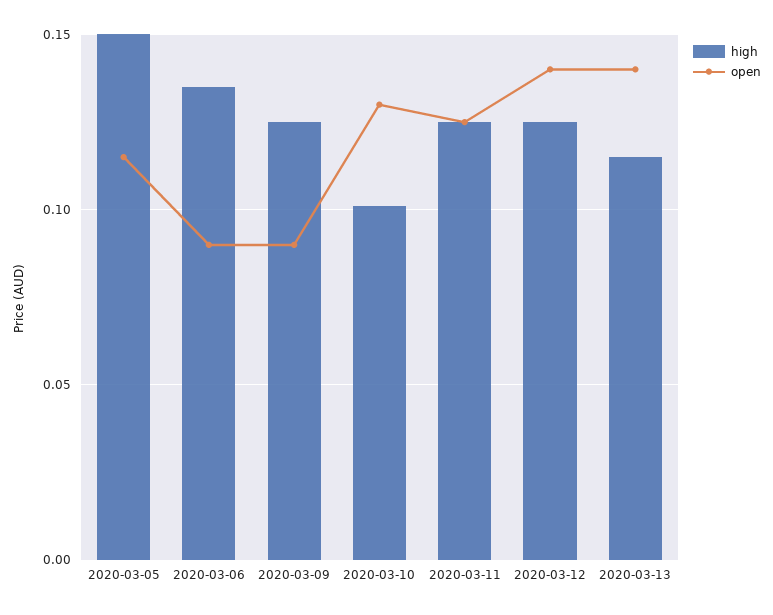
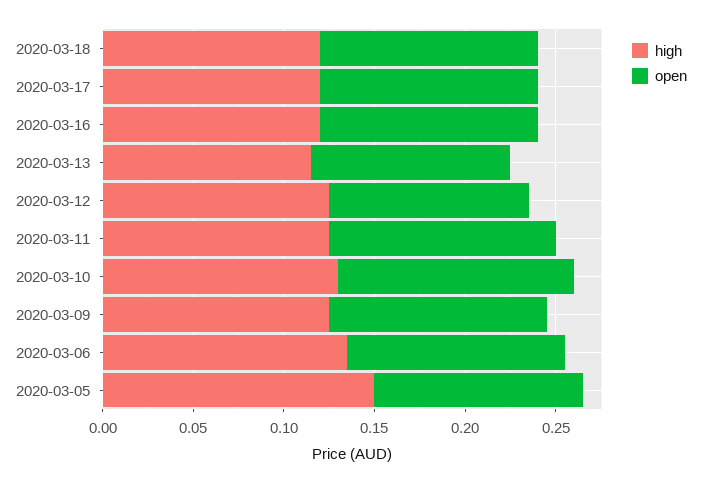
open, 2020-03-06: 0.09 -> 0.12
open, 2020-03-09: 0.09 -> 0.12
high, 2020-03-10: 0.1 -> 0.13
open, 2020-03-12: 0.14 -> 0.11
open, 2020-03-13: 0.14 -> 0.11
high, 2020-03-18: none -> 0.12
open, 2020-03-18: none -> 0.12
high, 2020-03-17: none -> 0.12
open, 2020-03-17: none -> 0.12
high, 2020-03-16: none -> 0.12
open, 2020-03-16: none -> 0.12

